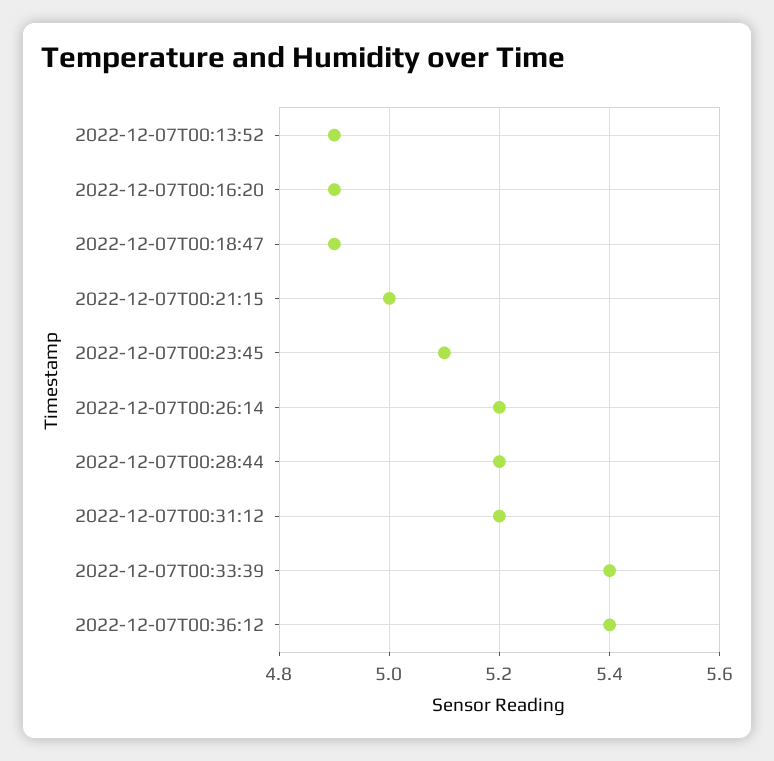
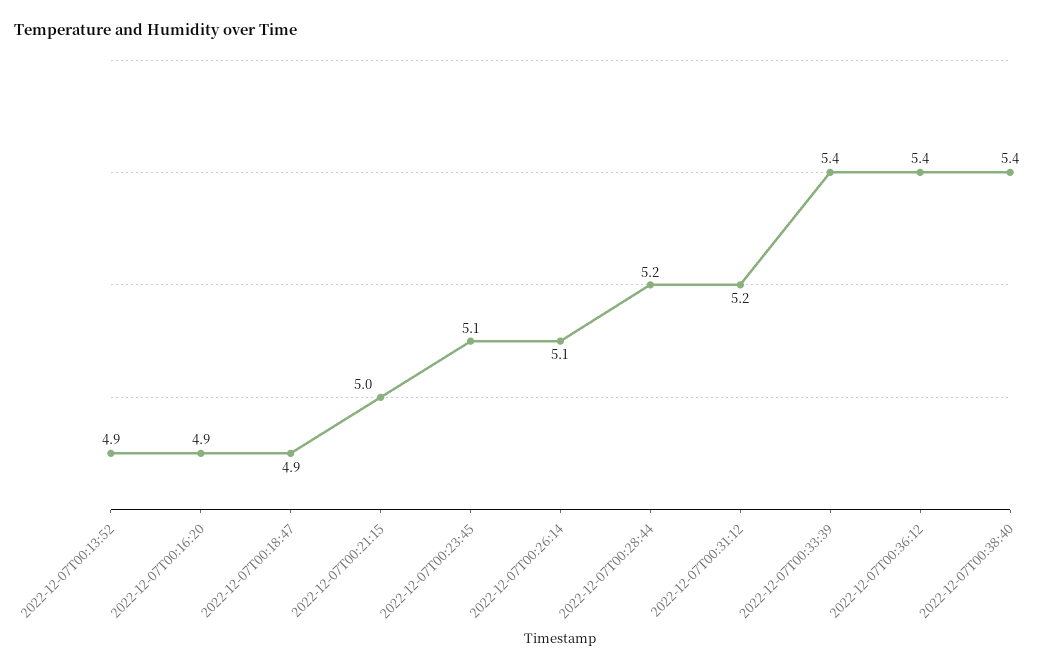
2022-12-07T00:26:14: 5.2 -> 5.1
2022-12-07T00:38:40: none -> 5.4

